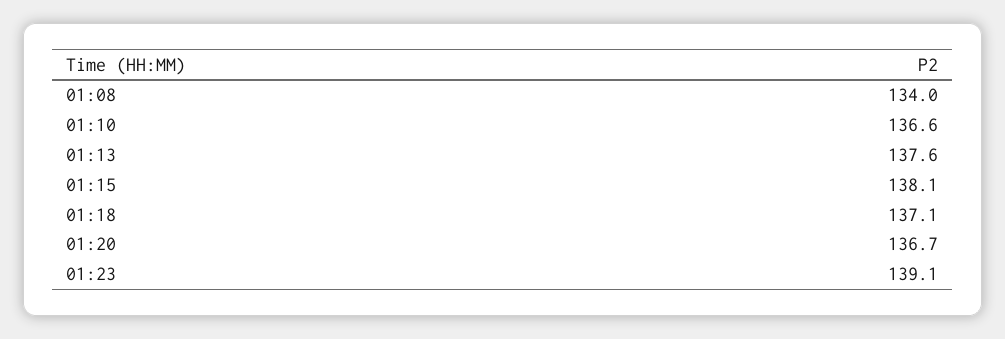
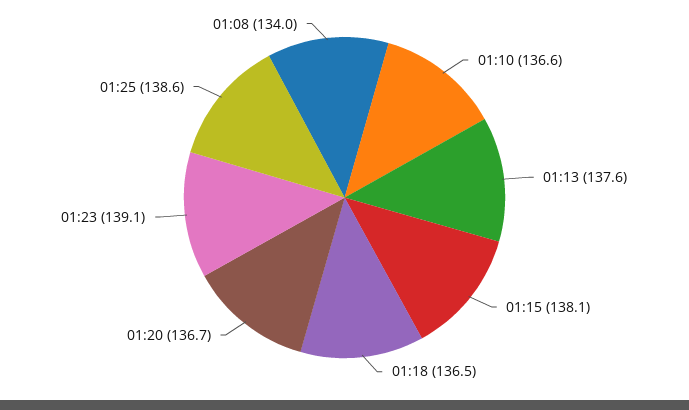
01:18: 137.1 -> 136.5
01:25: none -> 138.6

